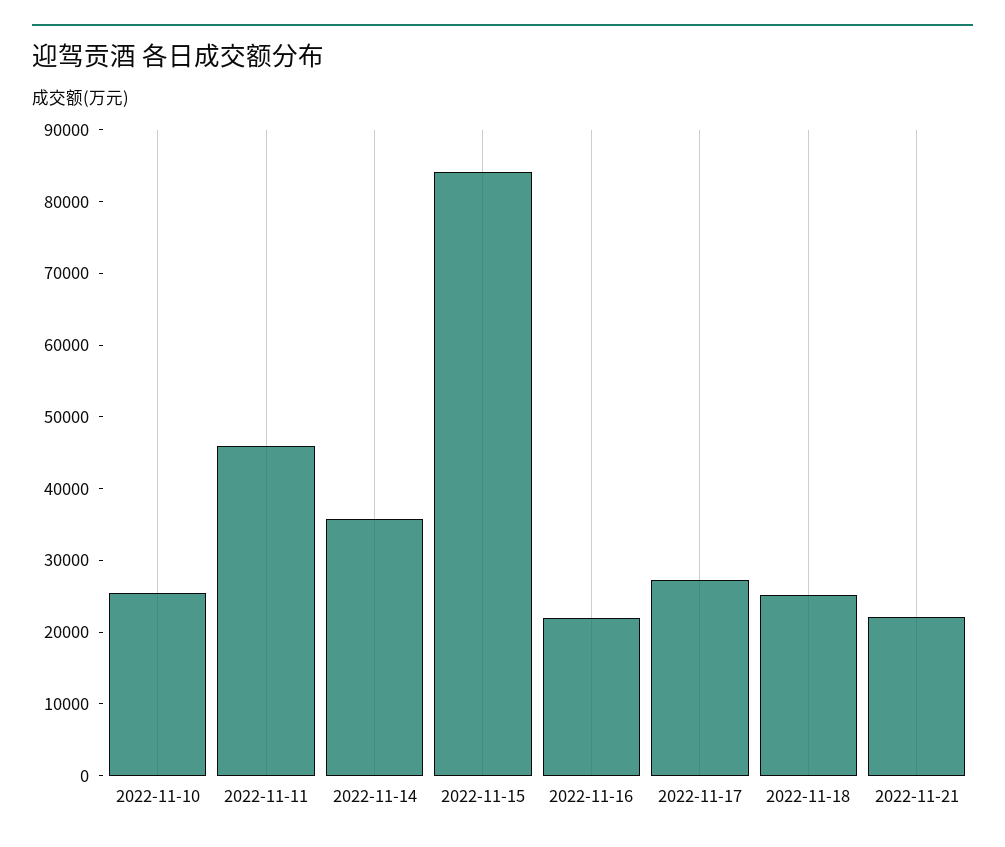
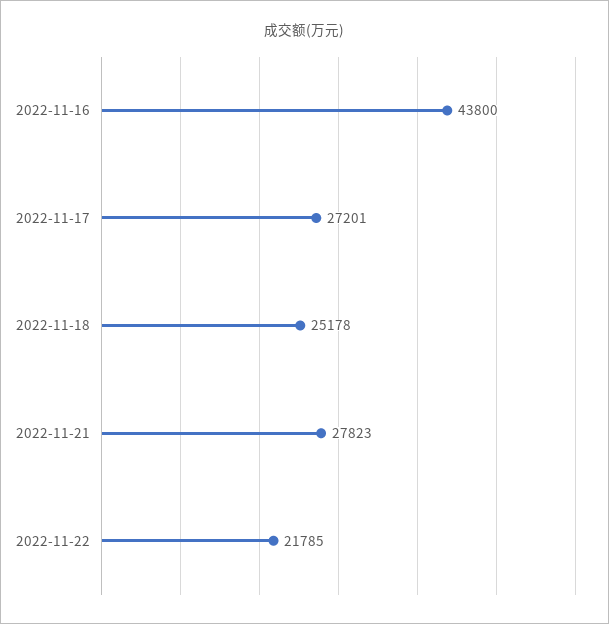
2022-11-10: 26000 -> none
2022-11-11: 46000 -> none
2022-11-14: 36000 -> none
2022-11-15: 84000 -> none
2022-11-16: 22000 -> 43800
2022-11-21: 22000 -> 27823
2022-11-22: none -> 21785

